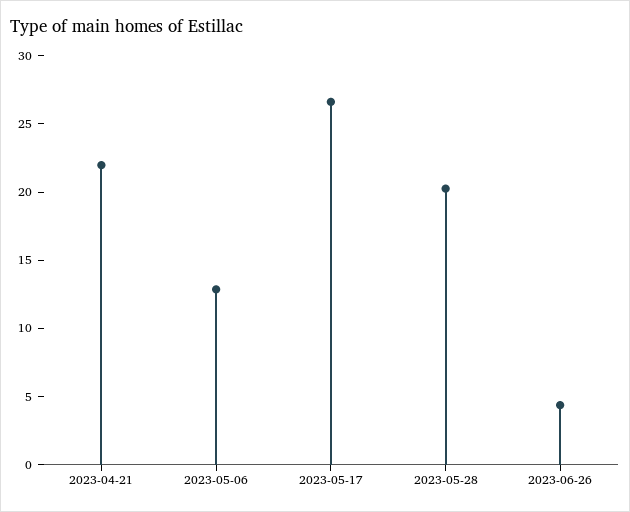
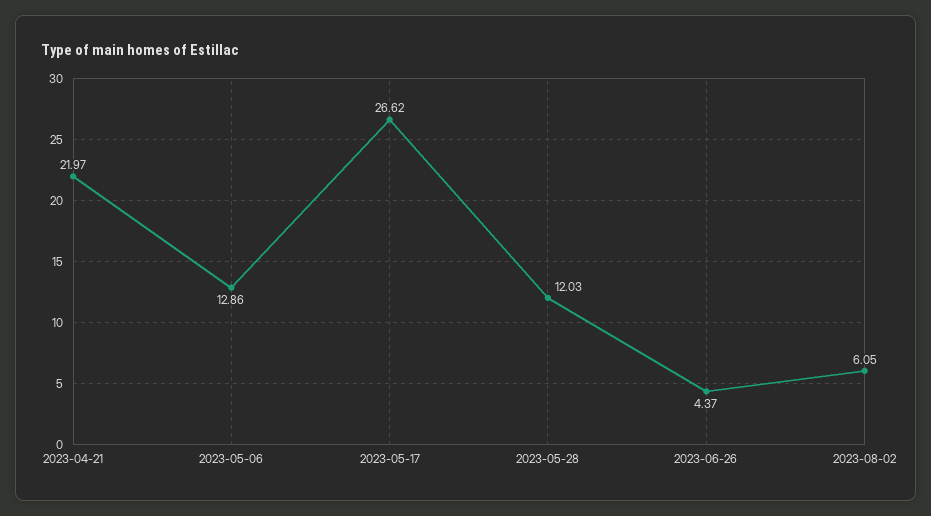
2023-05-28: 20 -> 12.03
2023-08-02: none -> 6.05

